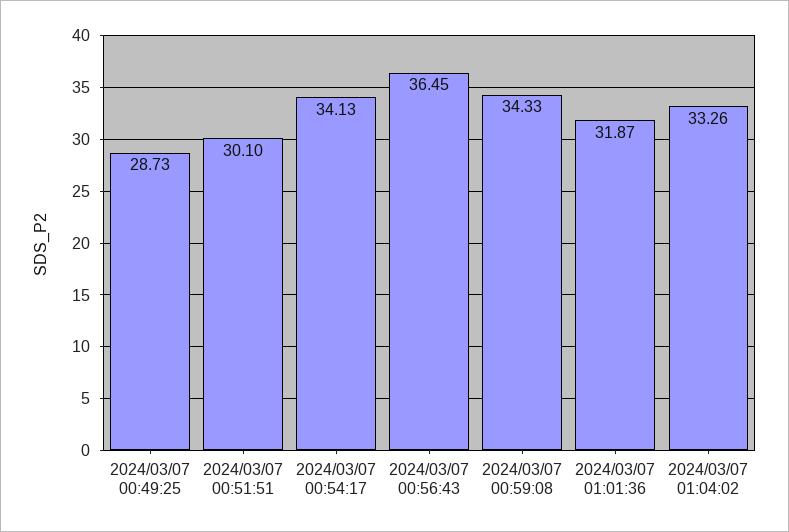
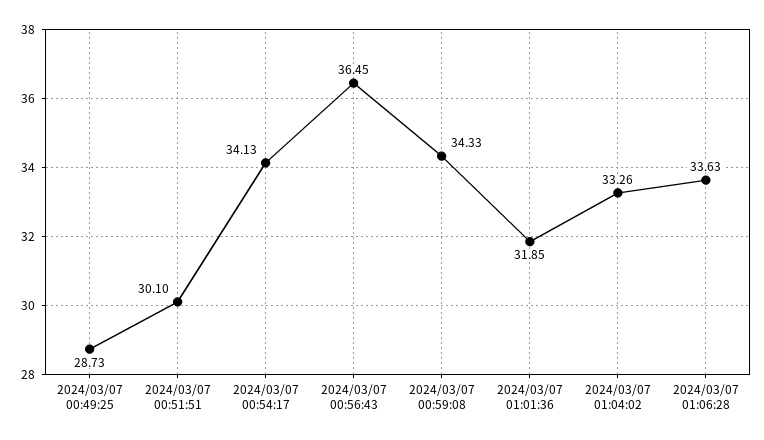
2024/03/07 01:01:36: 31.87 -> 31.85
2024/03/07 01:06:28: none -> 33.63

